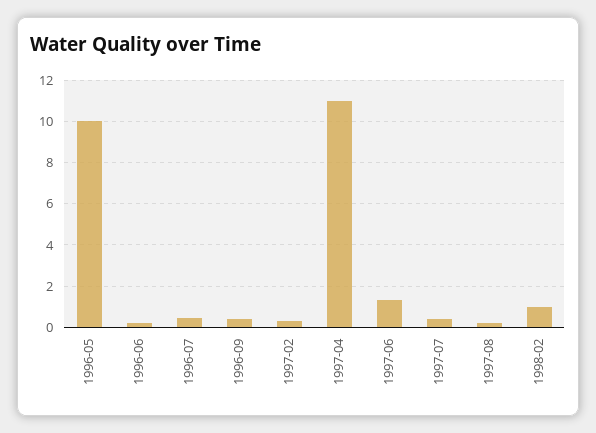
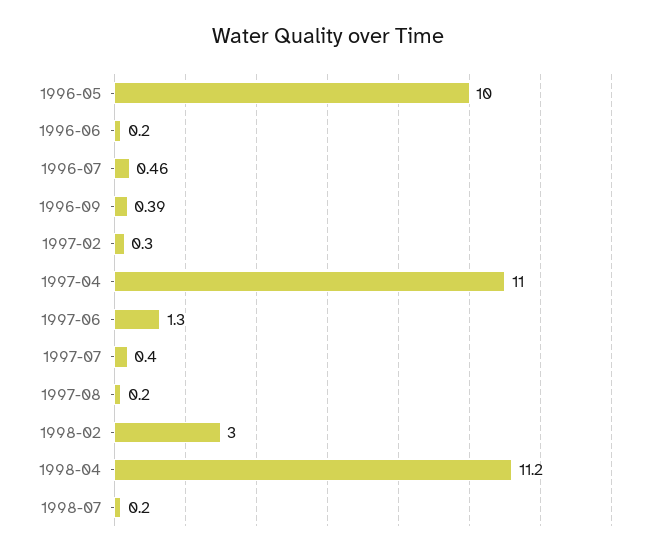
1998-02: 1 -> 3
1998-04: none -> 11.2
1998-07: none -> 0.2

